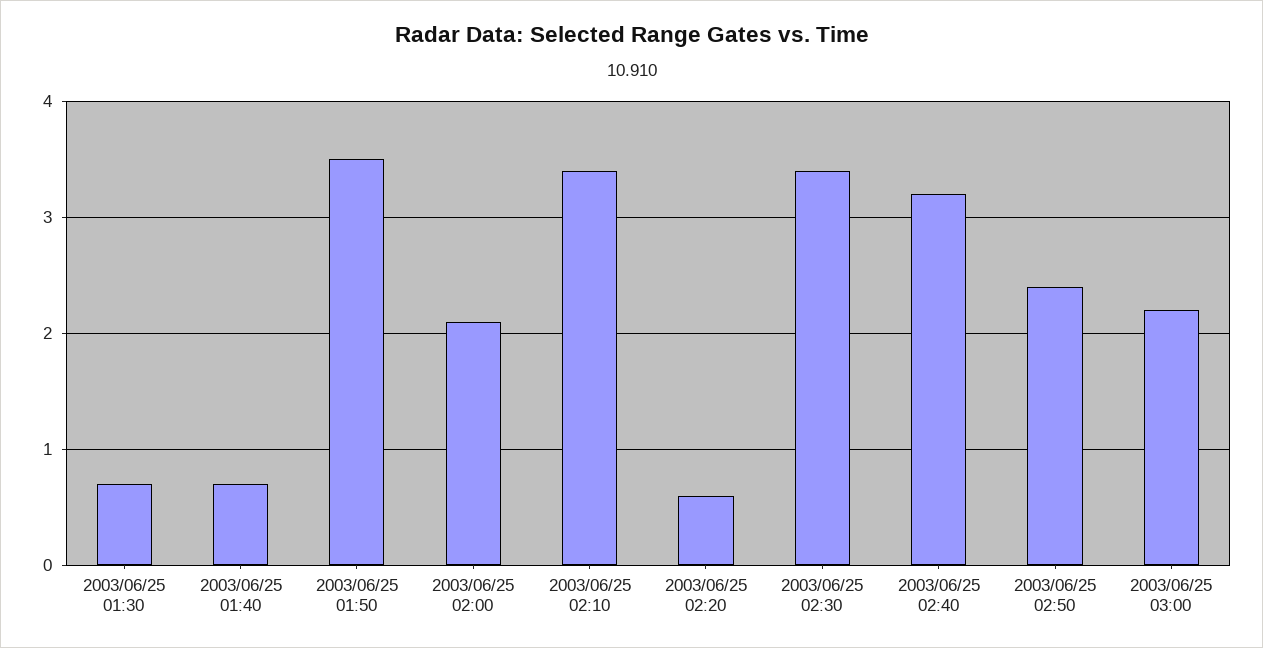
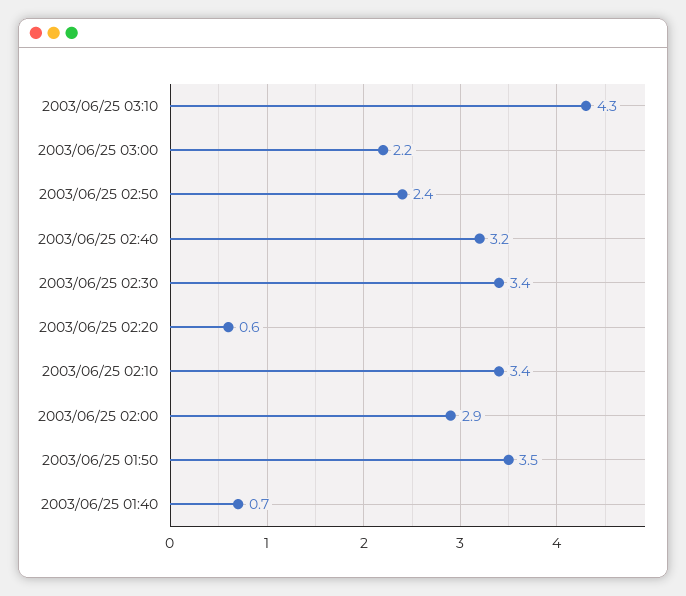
2003/06/25 01:30: 0.7 -> none
2003/06/25 02:00: 2.1 -> 2.9
2003/06/25 03:10: none -> 4.3

